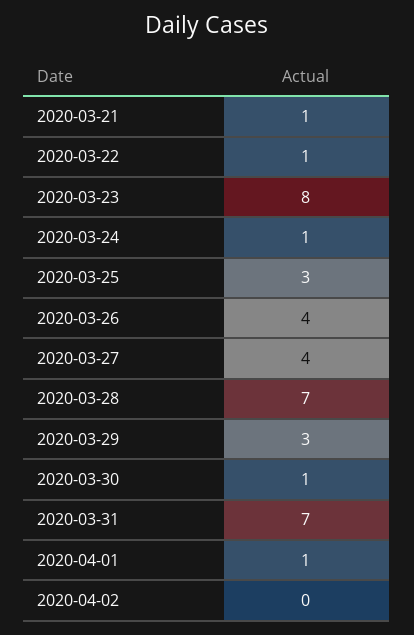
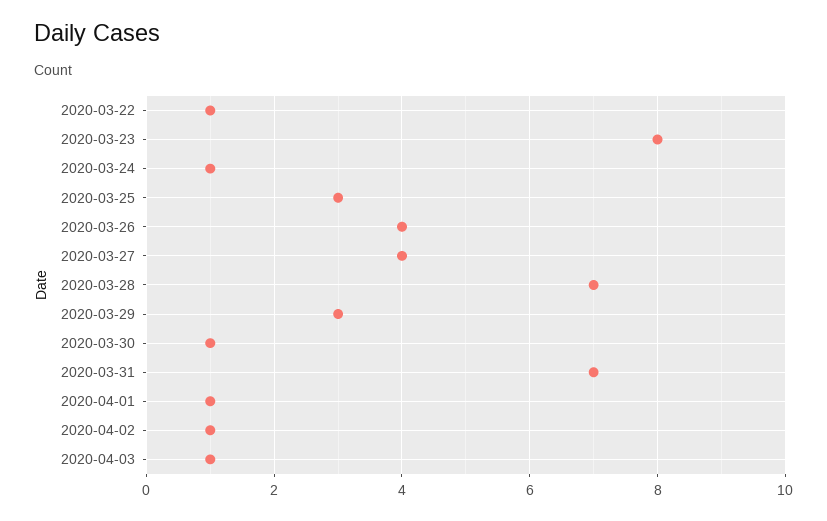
2020-03-21: 1 -> none
2020-04-02: 0 -> 1
2020-04-03: none -> 1

